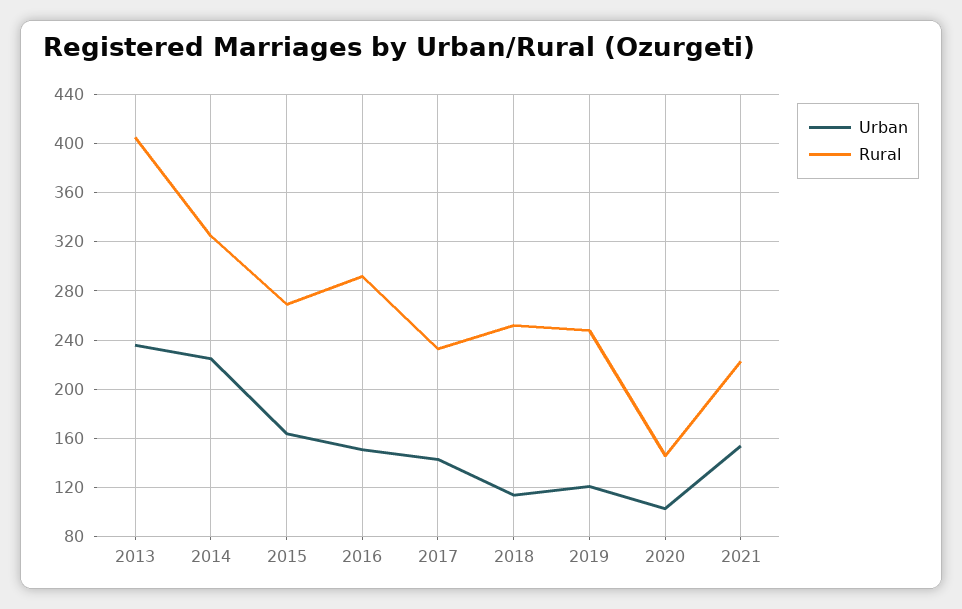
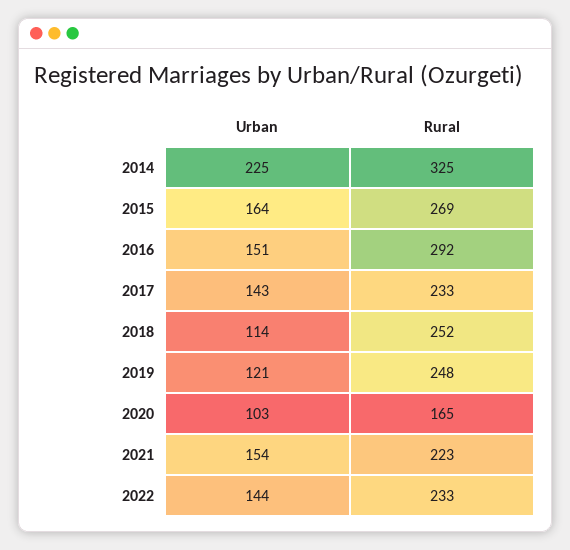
Urban, 2013: 235 -> none
Rural, 2013: 405 -> none
Rural, 2020: 145 -> 165
Urban, 2022: none -> 144
Rural, 2022: none -> 233

